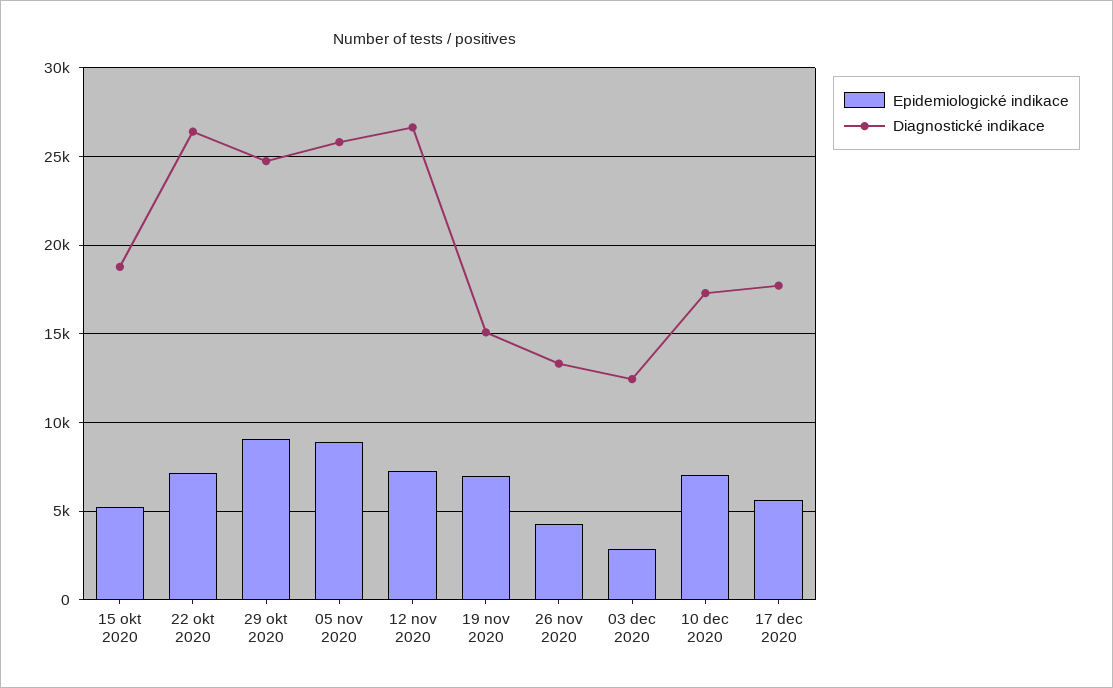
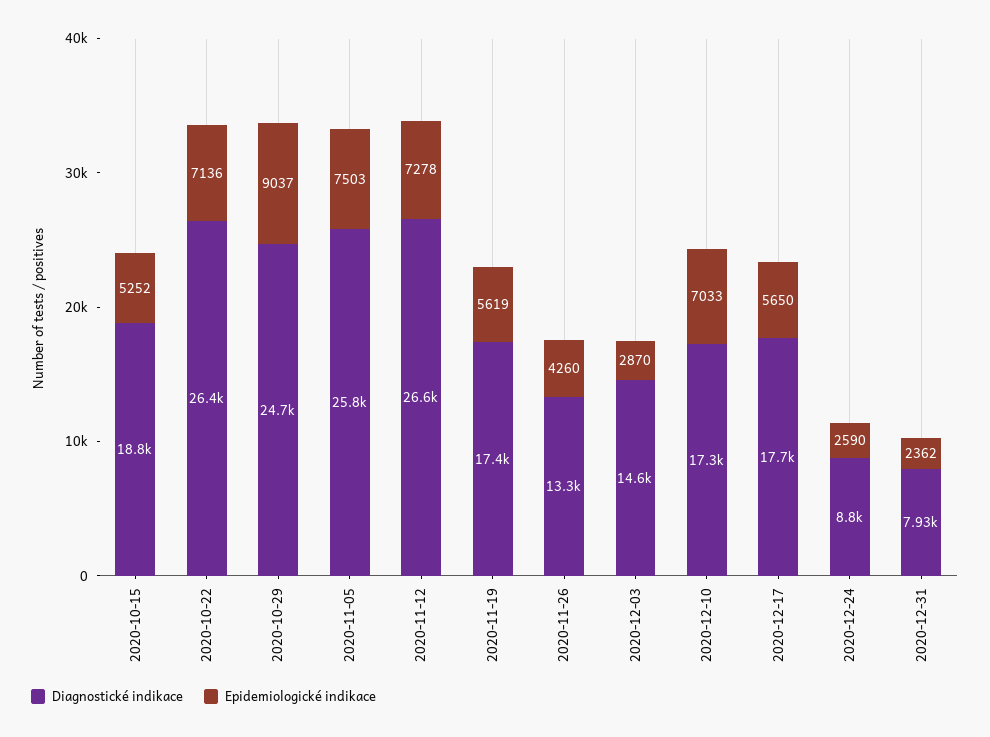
Epidemiologické indikace, 05 nov 2020: 9000 -> 7503
Epidemiologické indikace, 19 nov 2020: 7000 -> 5619
Diagnostické indikace, 19 nov 2020: 15000 -> 17400
Diagnostické indikace, 03 dec 2020: 12500 -> 14600
Diagnostické indikace, 2020-12-24: none -> 8800
Epidemiologické indikace, 2020-12-24: none -> 2590
Diagnostické indikace, 2020-12-31: none -> 7930
Epidemiologické indikace, 2020-12-31: none -> 2362

